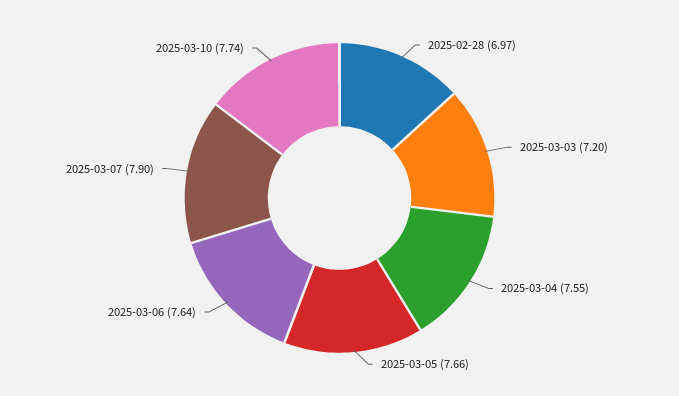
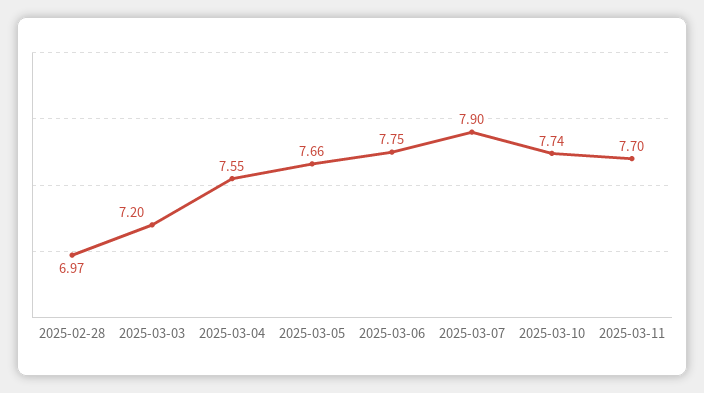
2025-03-06: 7.64 -> 7.75
2025-03-11: none -> 7.7

